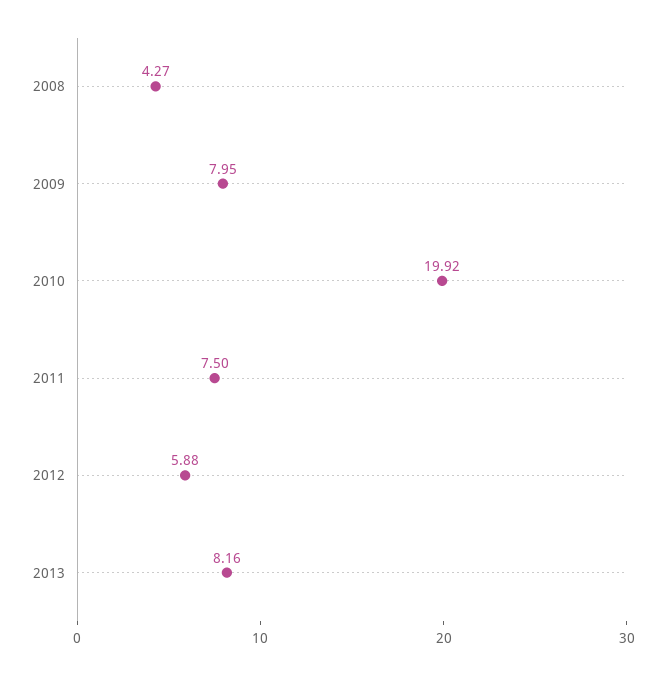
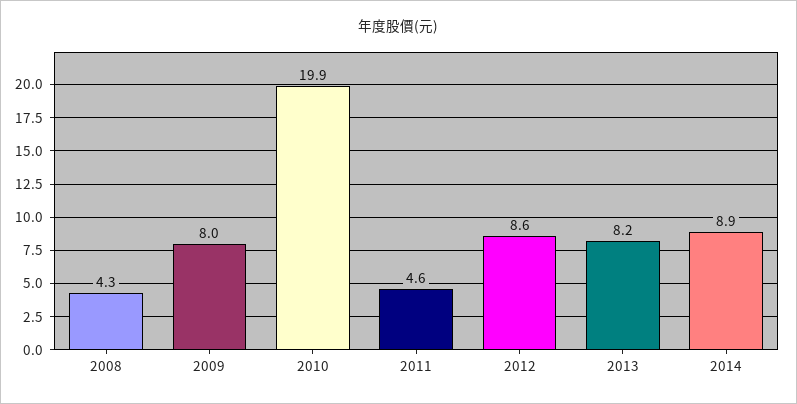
2011: 7.5 -> 4.6
2012: 5.88 -> 8.6
2014: none -> 8.9

